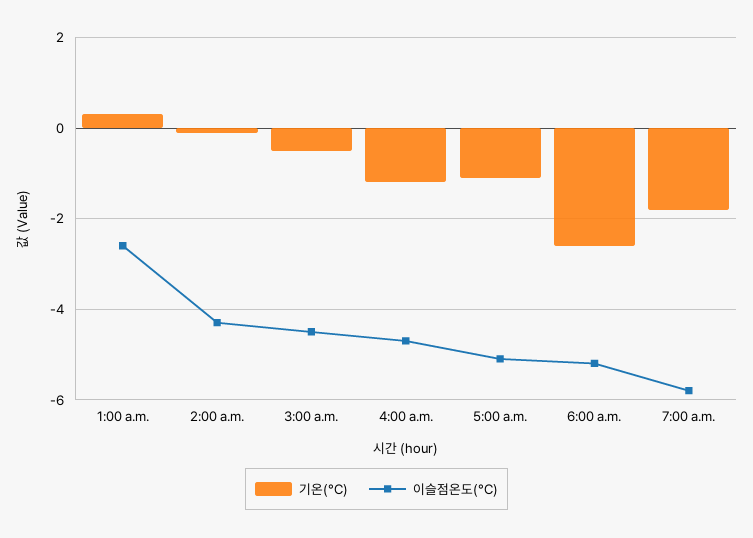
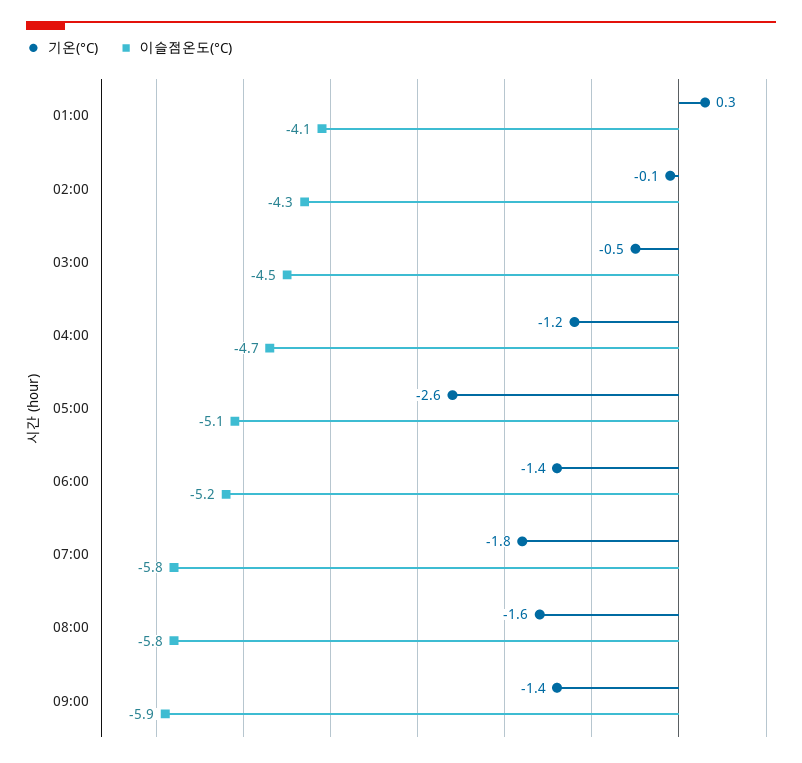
이슬점온도(°C), 1:00 a.m.: -2.5 -> -4.1
기온(°C), 5:00 a.m.: -1 -> -2.6
기온(°C), 6:00 a.m.: -2.5 -> -1.4
기온(°C), 08:00: none -> -1.6
이슬점온도(°C), 08:00: none -> -5.8
기온(°C), 09:00: none -> -1.4
이슬점온도(°C), 09:00: none -> -5.9

